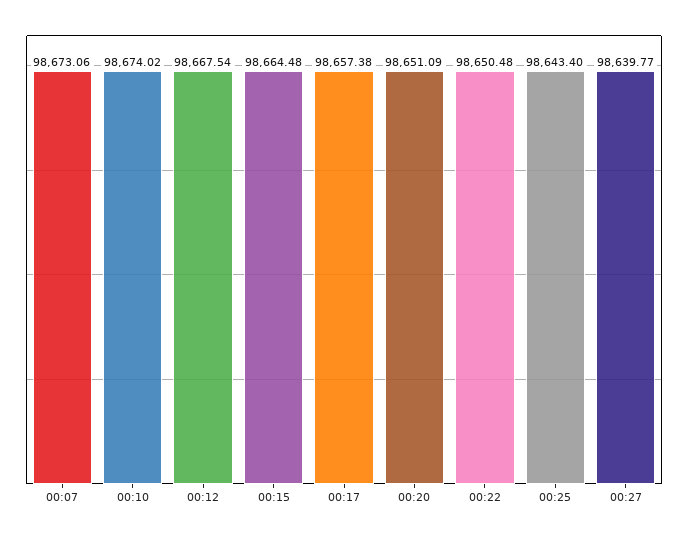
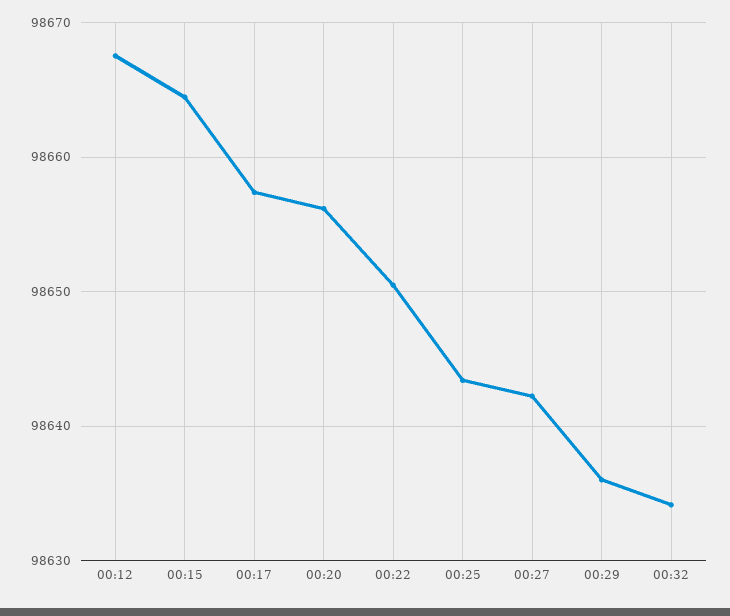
00:07: 98673.06 -> none
00:10: 98674.02 -> none
00:20: 98651.09 -> 98656
00:27: 98639.77 -> 98642
00:29: none -> 98636
00:32: none -> 98634

